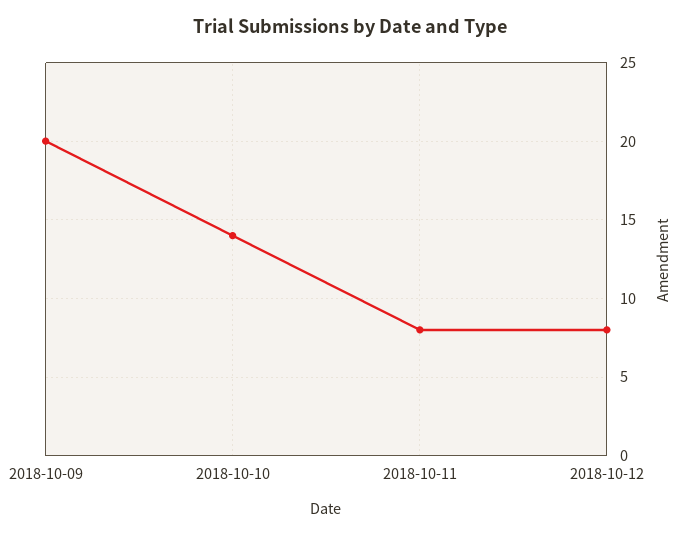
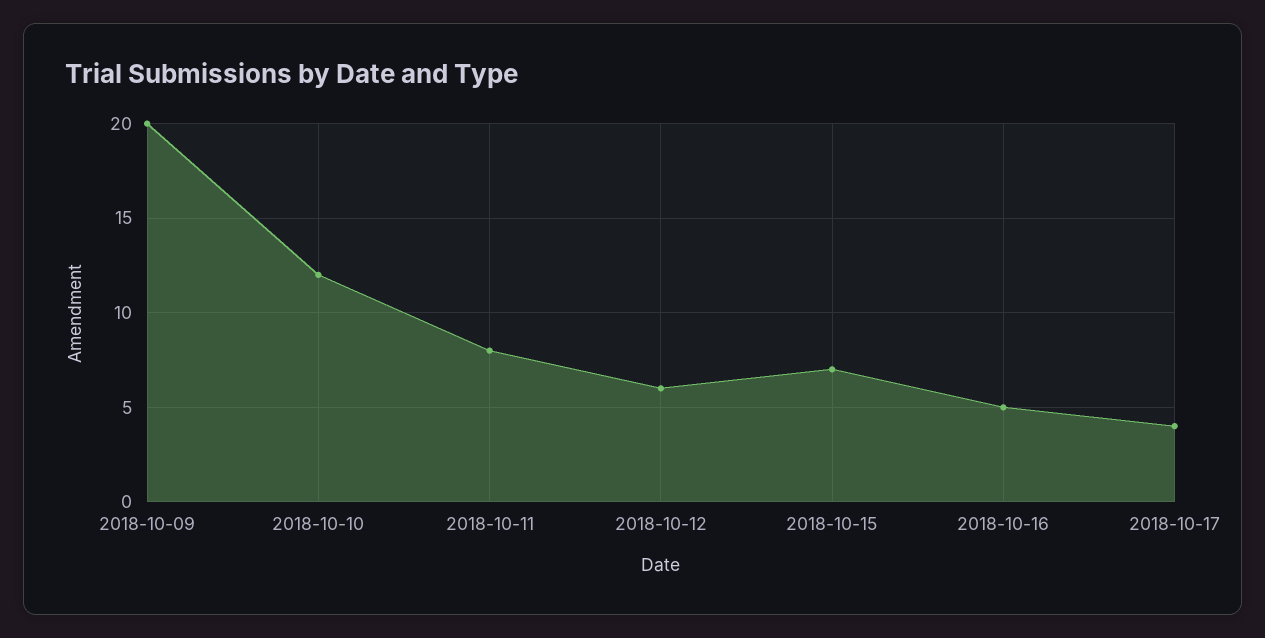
2018-10-10: 14 -> 12
2018-10-12: 8 -> 6
2018-10-15: none -> 7
2018-10-16: none -> 5
2018-10-17: none -> 4

